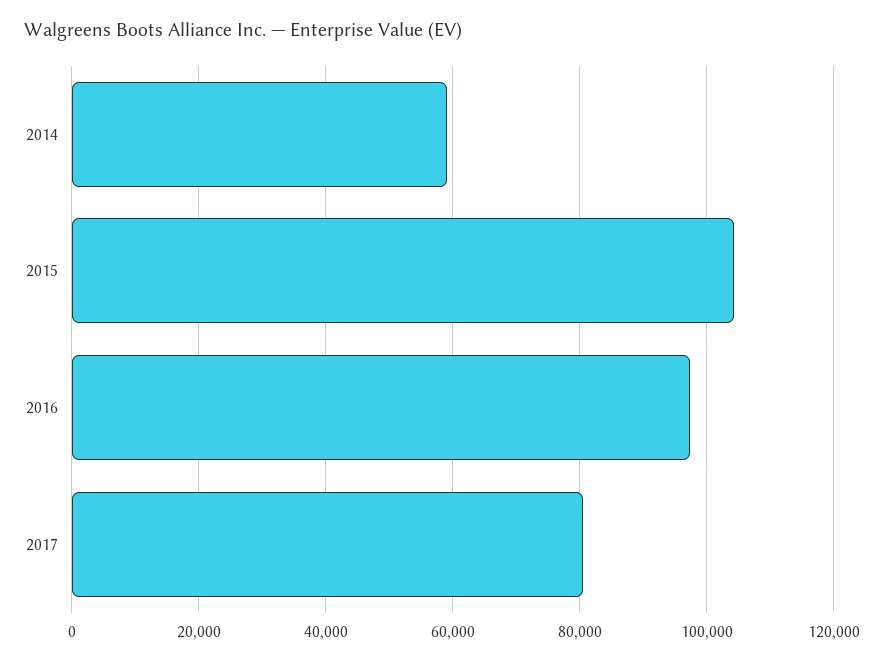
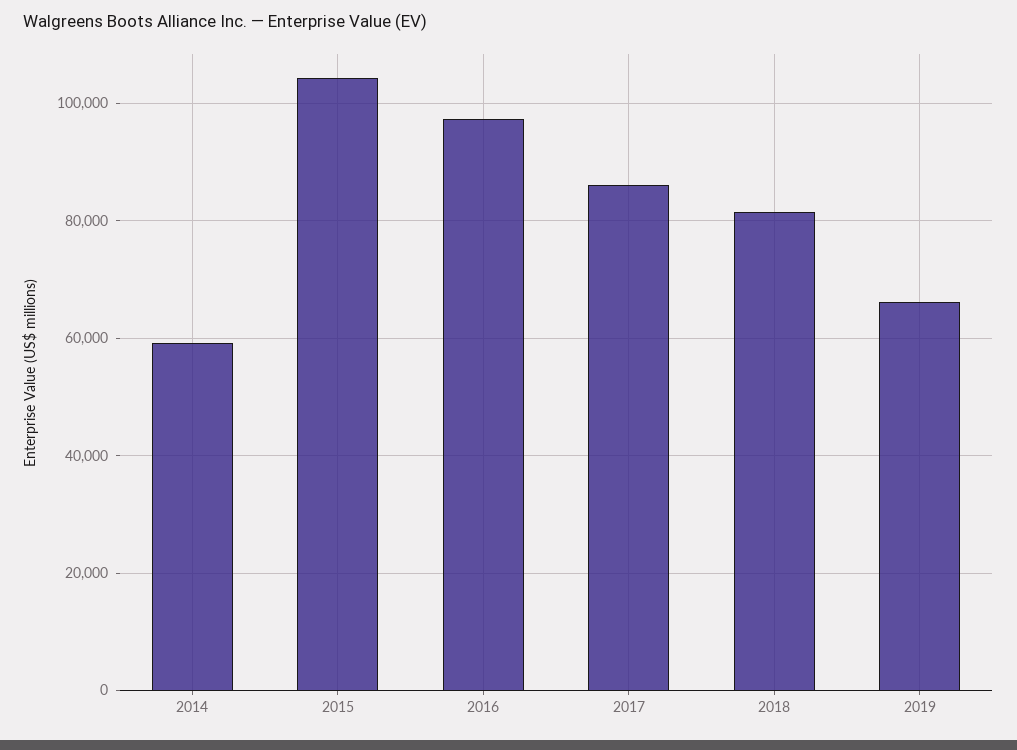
2017: 80000 -> 86000
2018: none -> 82000
2019: none -> 66000

